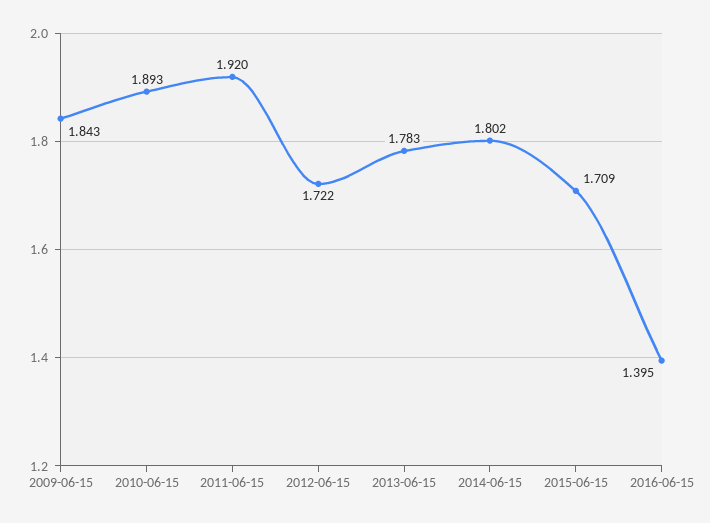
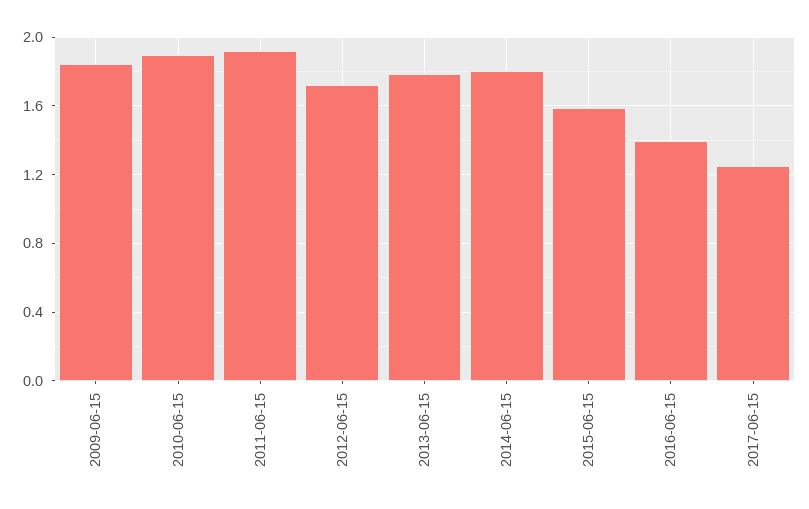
2015-06-15: 1.709 -> 1.6
2017-06-15: none -> 1.25

